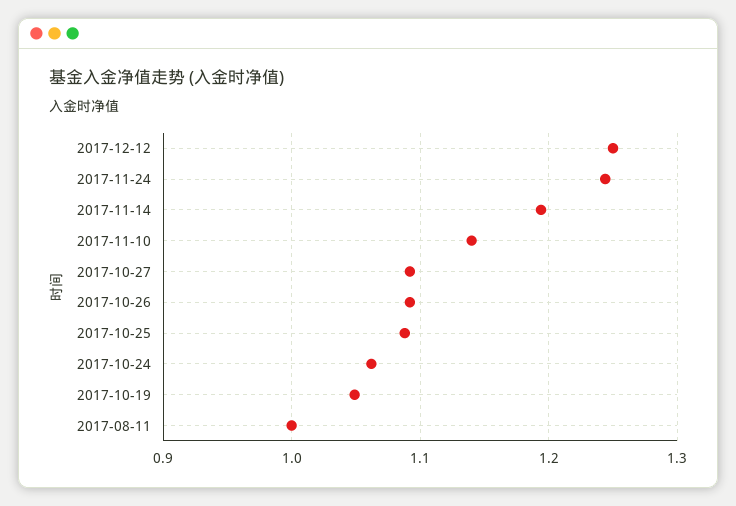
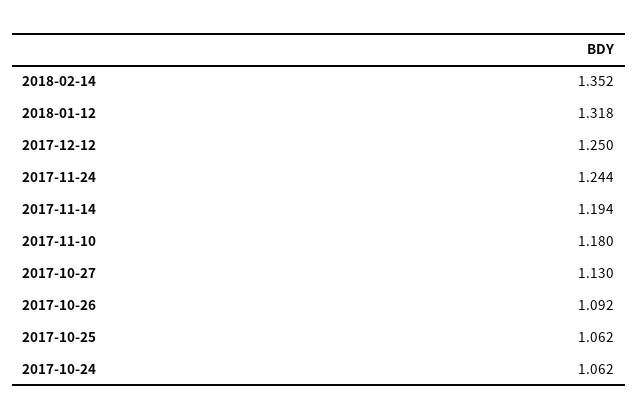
2017-11-10: 1.14 -> 1.18
2017-10-27: 1.09 -> 1.13
2017-10-25: 1.09 -> 1.062
2017-10-19: 1.05 -> none
2017-08-11: 1 -> none
2018-02-14: none -> 1.352
2018-01-12: none -> 1.318

